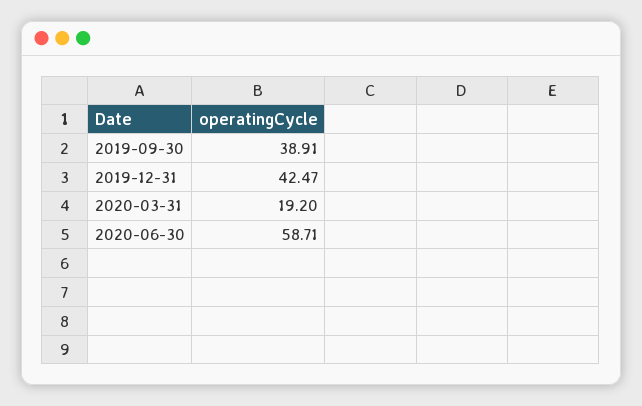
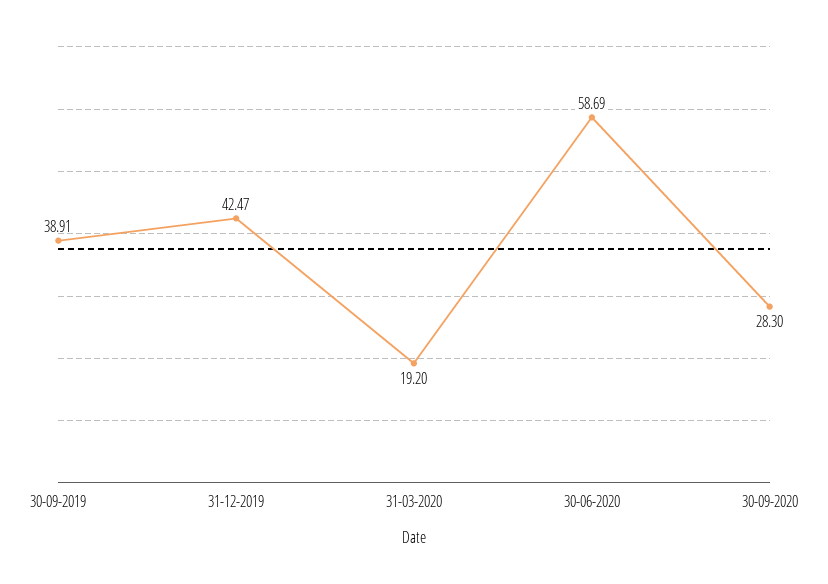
2020-06-30: 58.71 -> 58.69
30-09-2020: none -> 28.3

